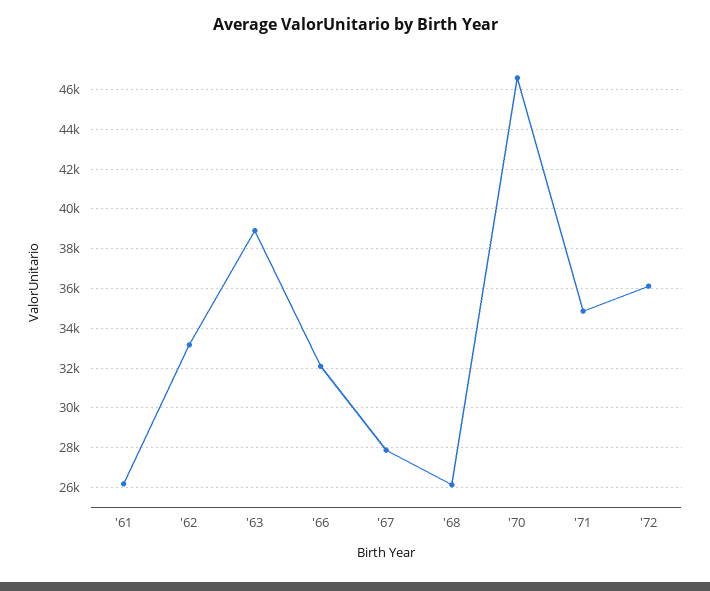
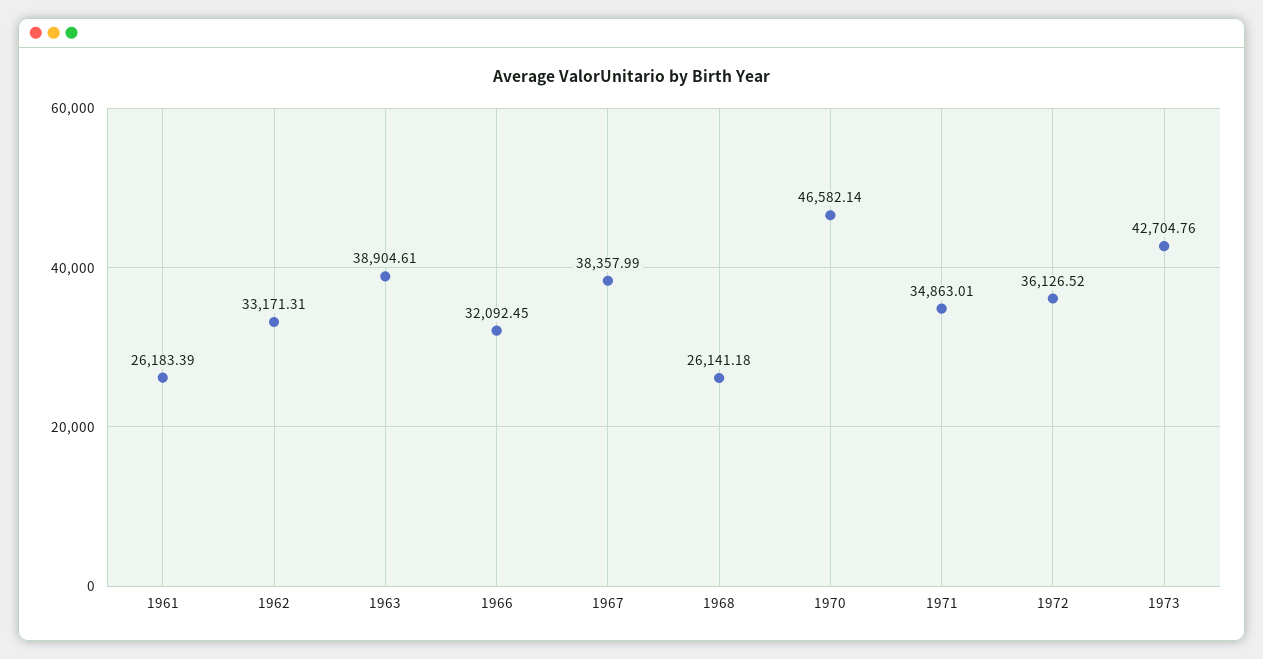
'67: 28000 -> 38357.99
1973: none -> 42704.76

